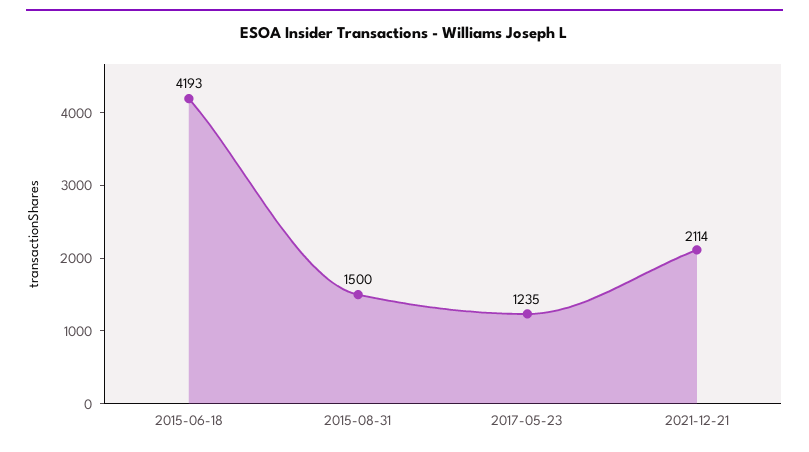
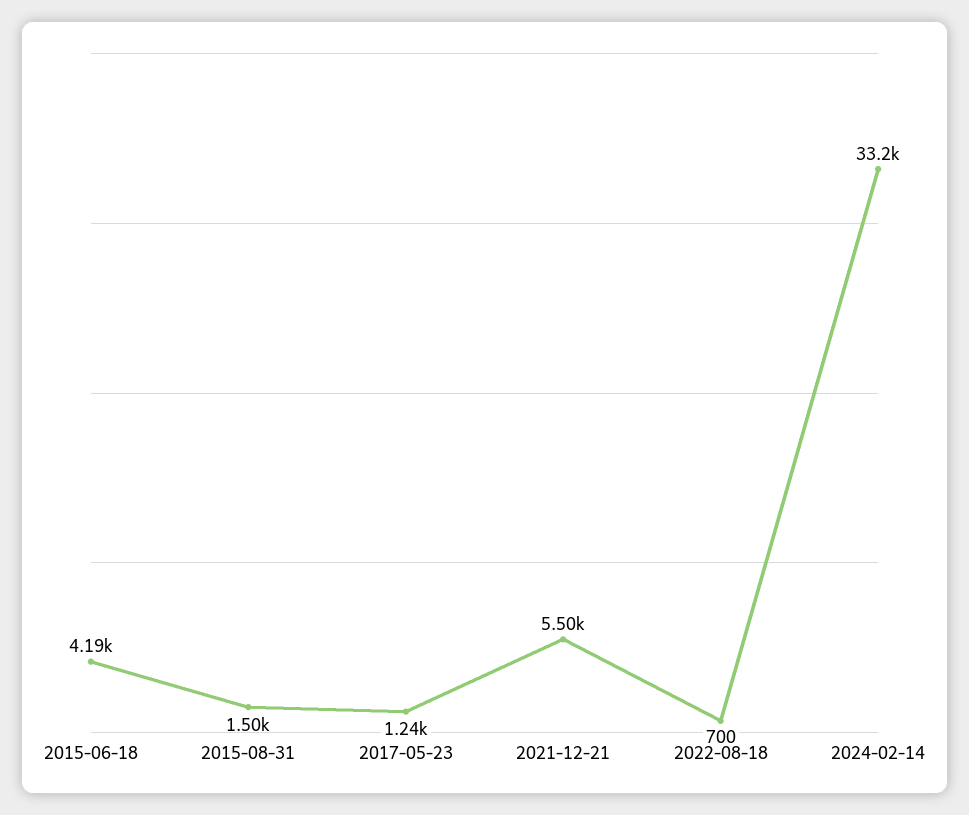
2021-12-21: 2114 -> 5500
2022-08-18: none -> 700
2024-02-14: none -> 33200

